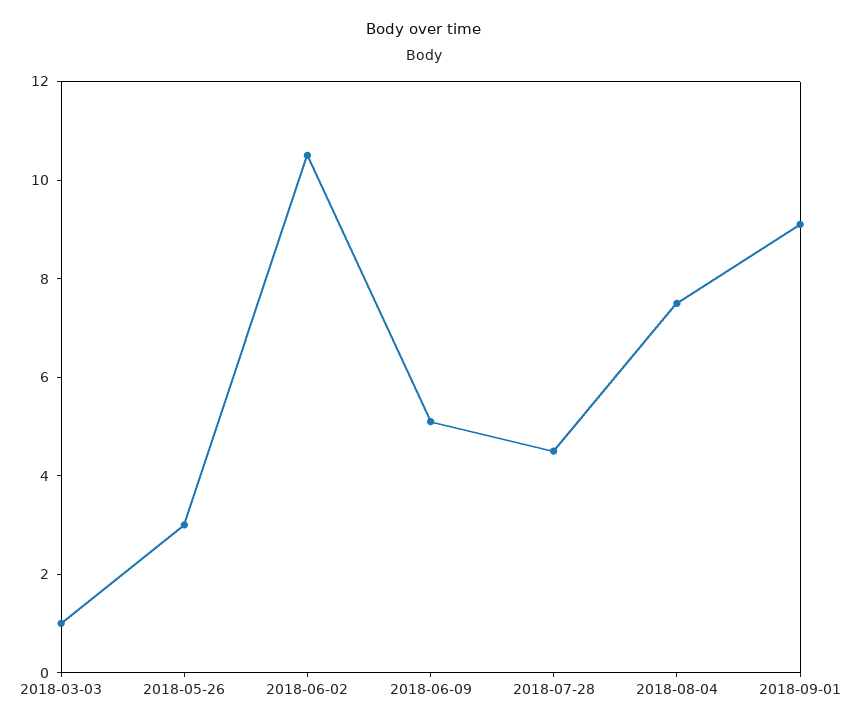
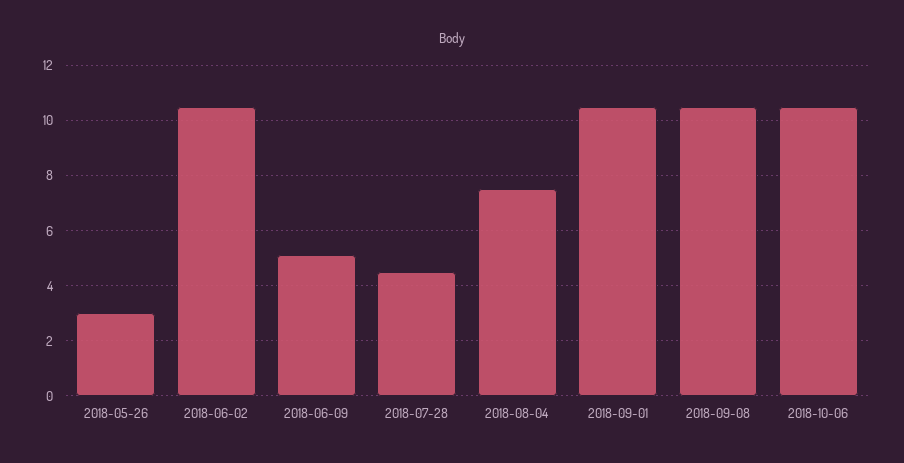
2018-03-03: 1 -> none
2018-09-01: 9 -> 10.5
2018-09-08: none -> 10.5
2018-10-06: none -> 10.5

